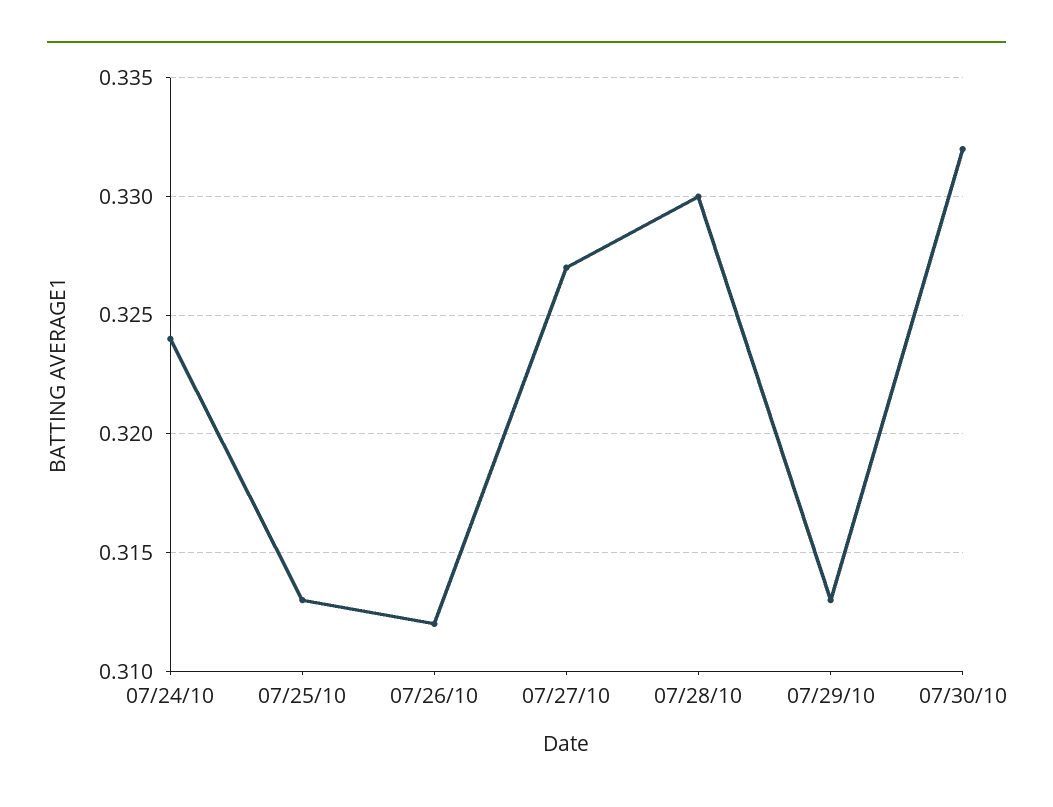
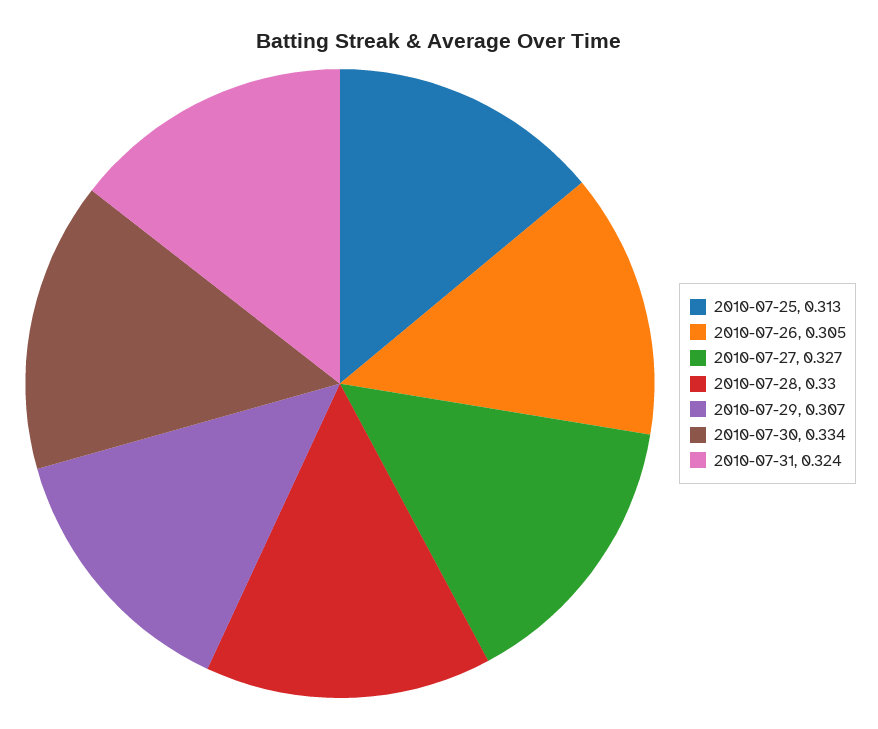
07/24/10: 0.324 -> none
07/26/10: 0.312 -> 0.305
07/29/10: 0.313 -> 0.307
07/30/10: 0.332 -> 0.334
2010-07-31: none -> 0.324

